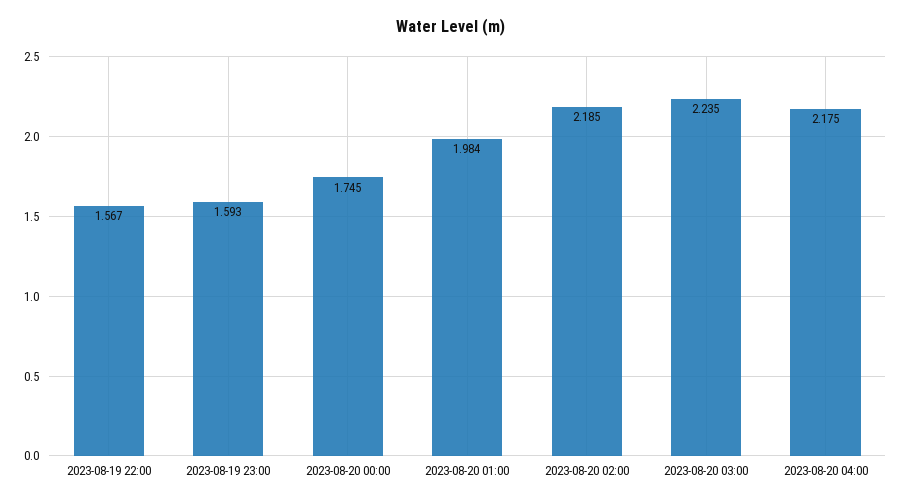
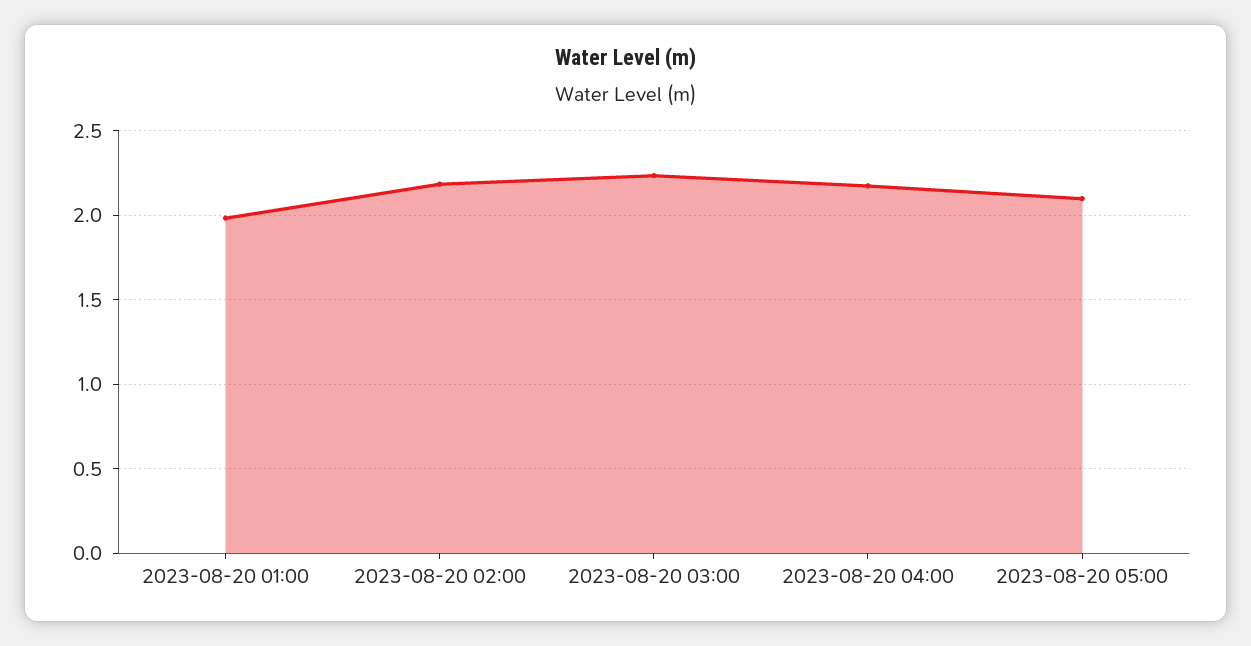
2023-08-19 22:00: 1.567 -> none
2023-08-19 23:00: 1.593 -> none
2023-08-20 00:00: 1.745 -> none
2023-08-20 05:00: none -> 2.1

